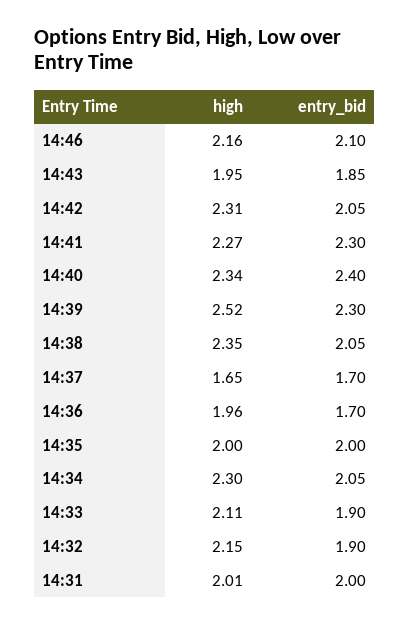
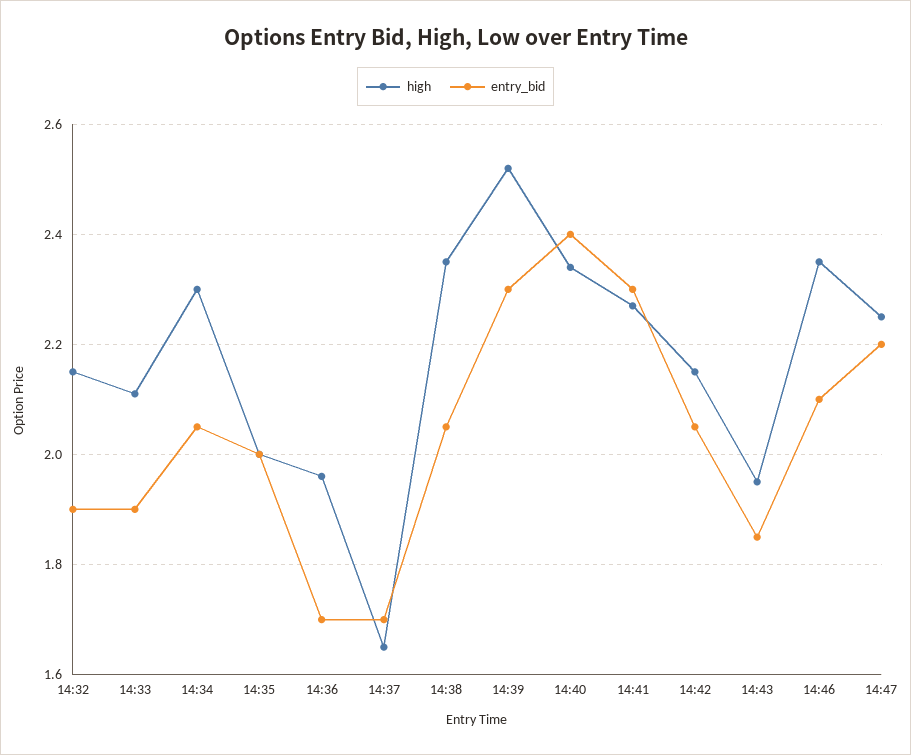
high, 14:46: 2.16 -> 2.35
high, 14:42: 2.31 -> 2.15
high, 14:31: 2.01 -> none
entry_bid, 14:31: 2 -> none
high, 14:47: none -> 2.25
entry_bid, 14:47: none -> 2.2

